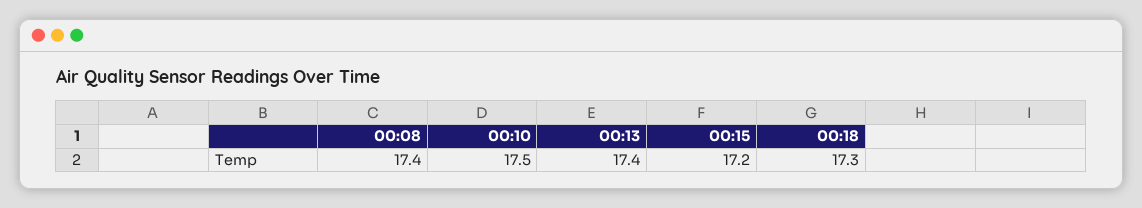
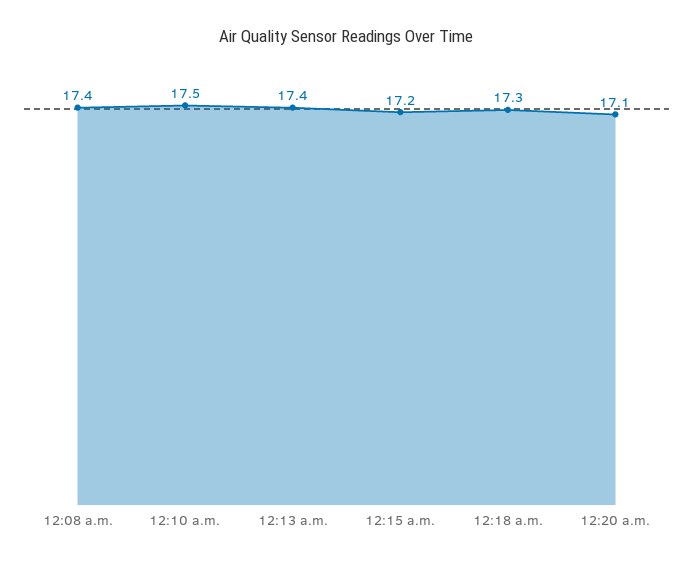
12:20 a.m.: none -> 17.1

